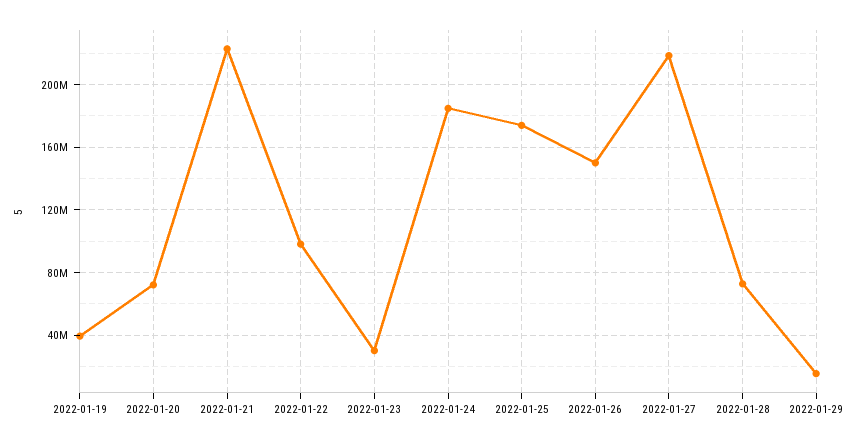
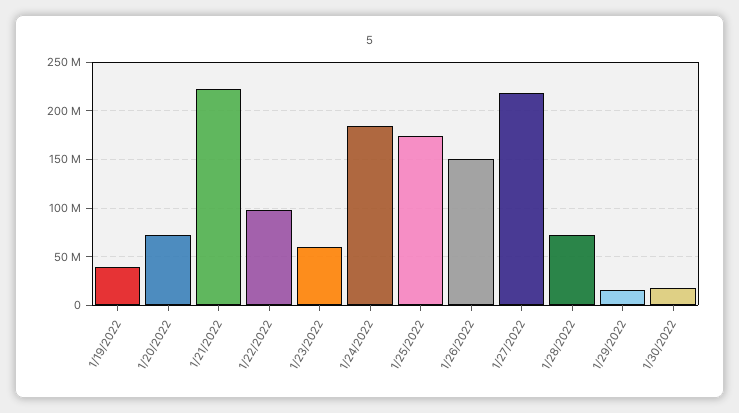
2022-01-23: 30000000 -> 60000000
1/30/2022: none -> 20000000

